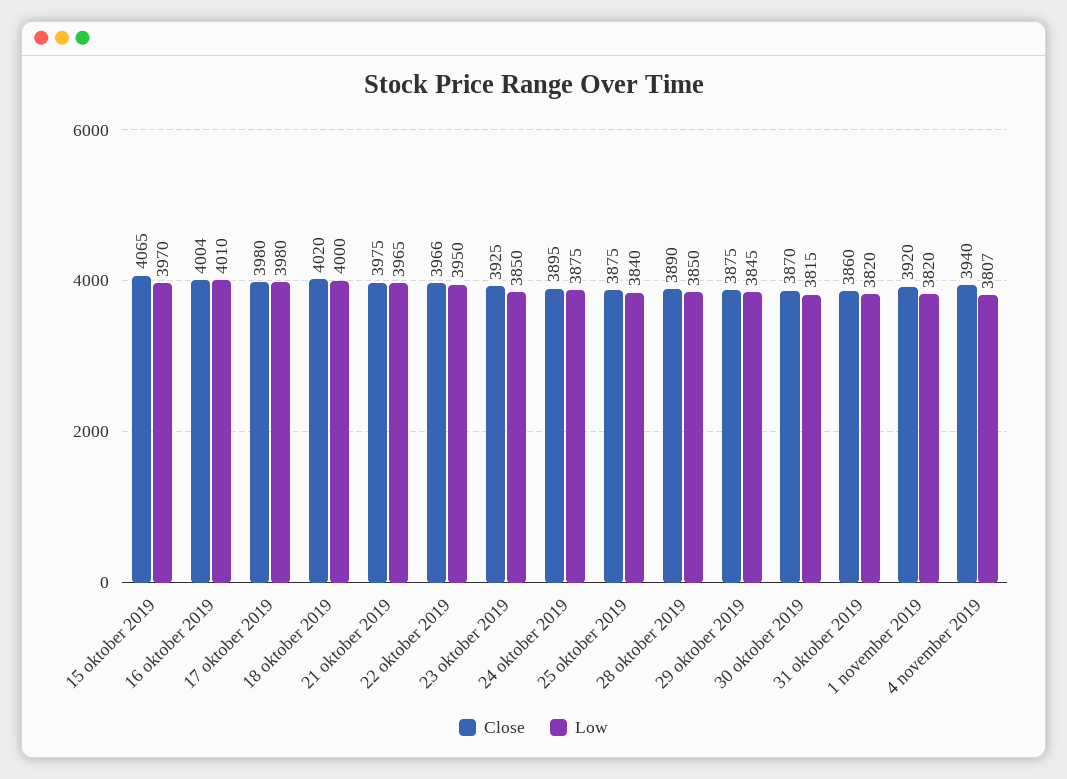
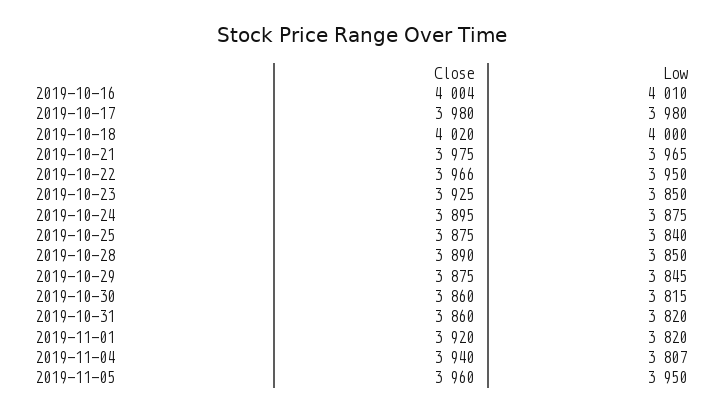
Close, 15 oktober 2019: 4065 -> none
Low, 15 oktober 2019: 3970 -> none
Close, 30 oktober 2019: 3870 -> 3860
Close, 2019-11-05: none -> 3960
Low, 2019-11-05: none -> 3950

